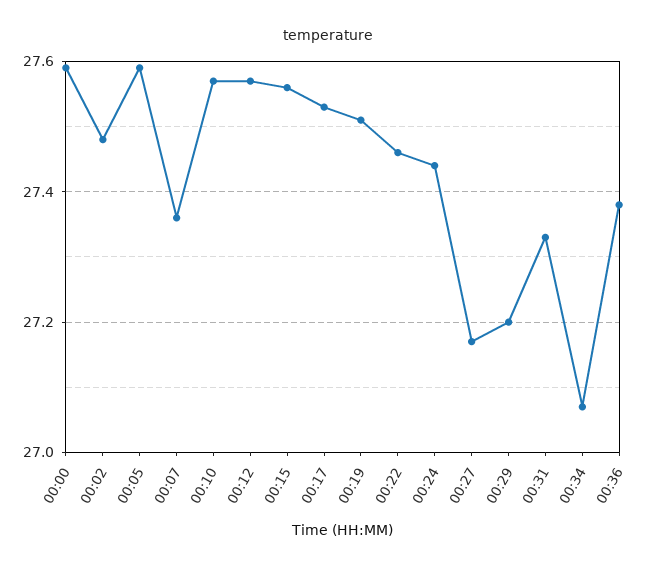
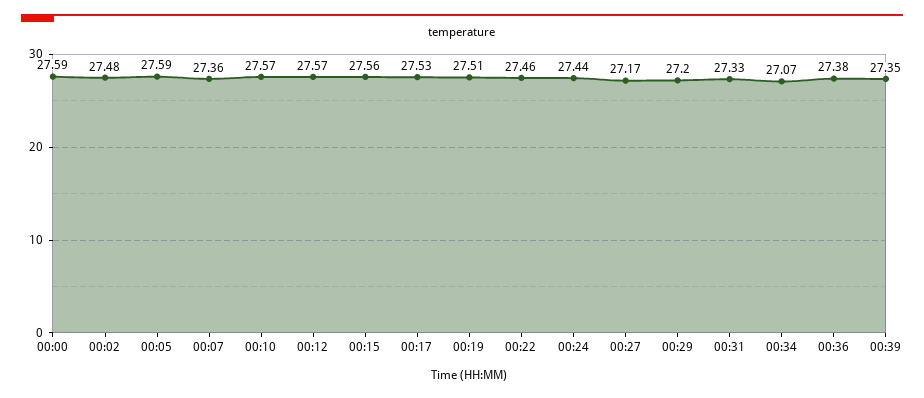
00:39: none -> 27.35

